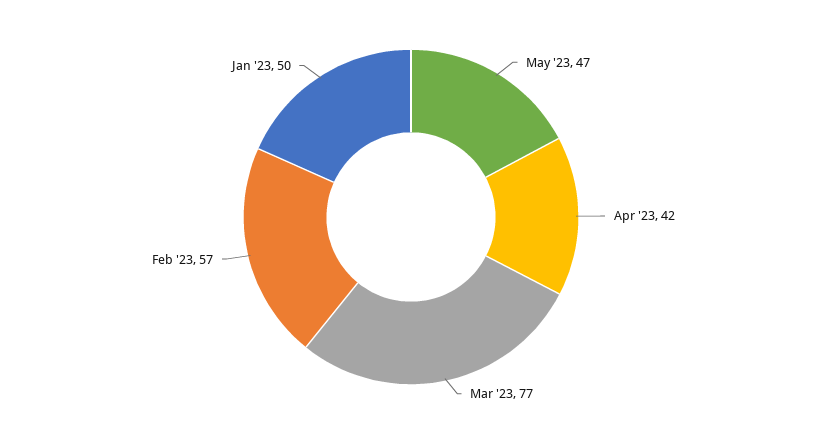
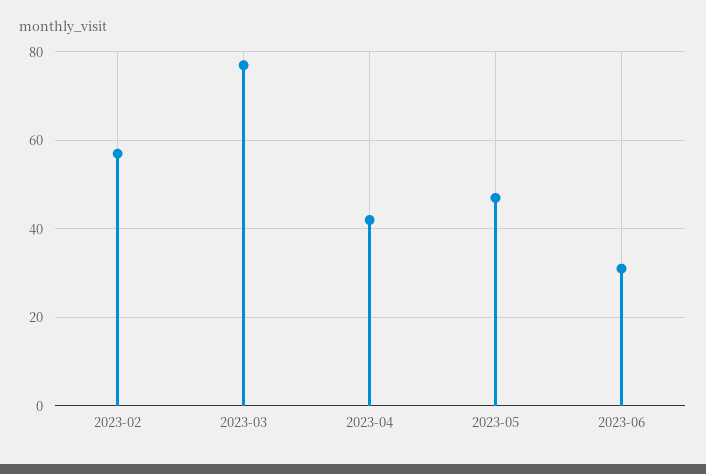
Jan '23: 50 -> none
2023-06: none -> 30

